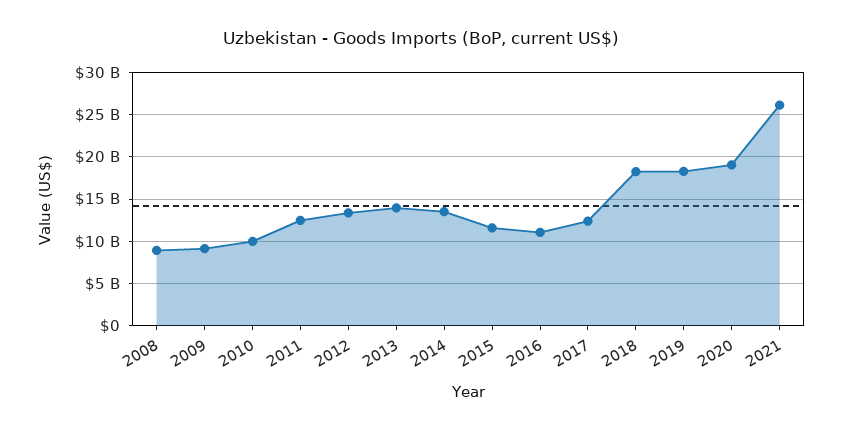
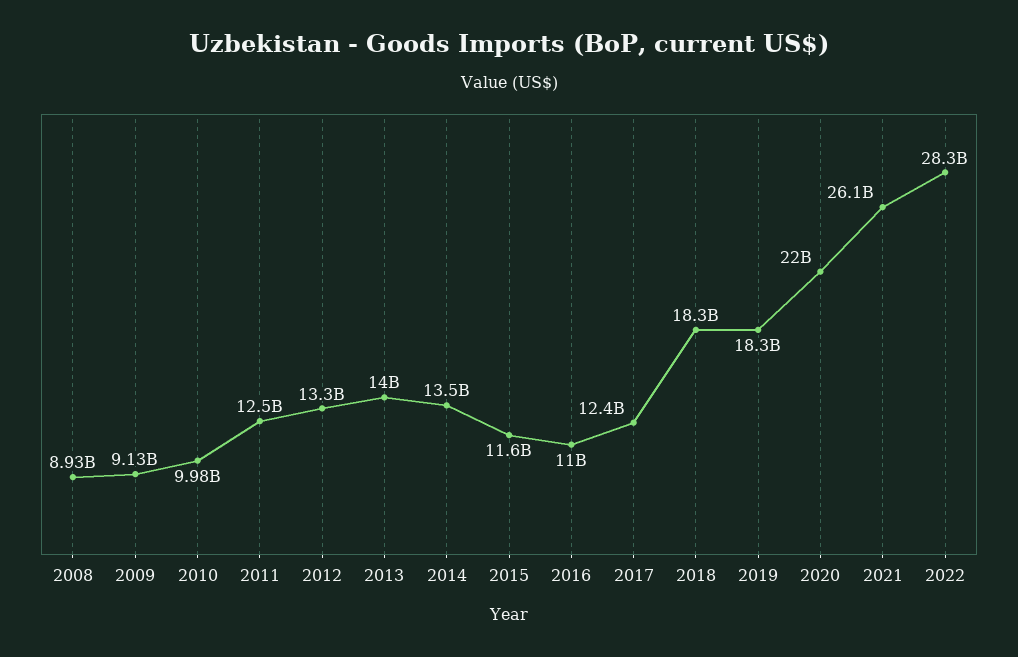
2020: 19000000000 -> 22000000000
2022: none -> 28300000000

